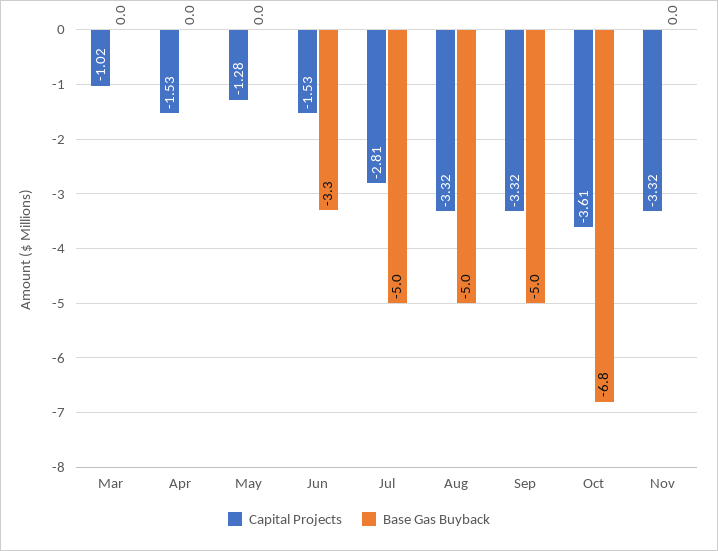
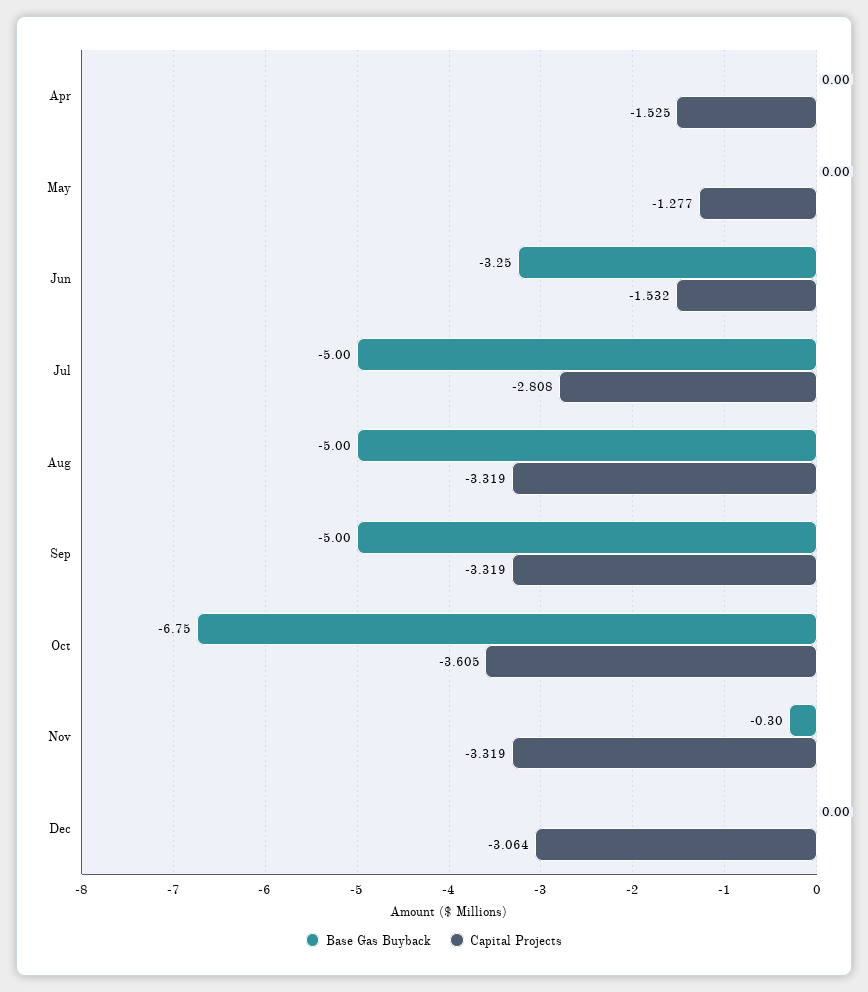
Capital Projects, Mar: -1.02 -> none
Base Gas Buyback, Mar: 0 -> none
Base Gas Buyback, Nov: 0 -> -0.3
Base Gas Buyback, Dec: none -> 0
Capital Projects, Dec: none -> -3.064

